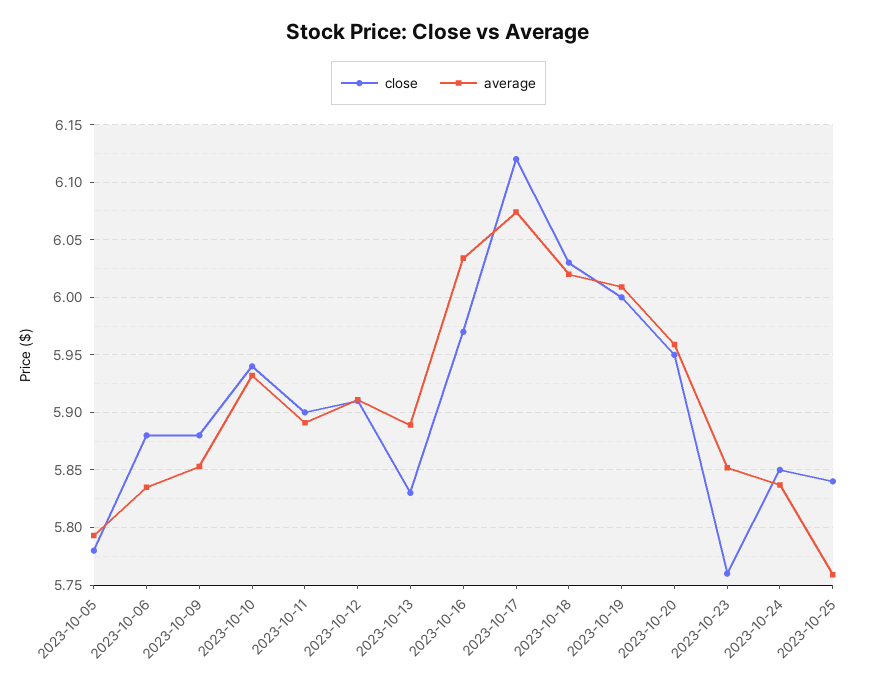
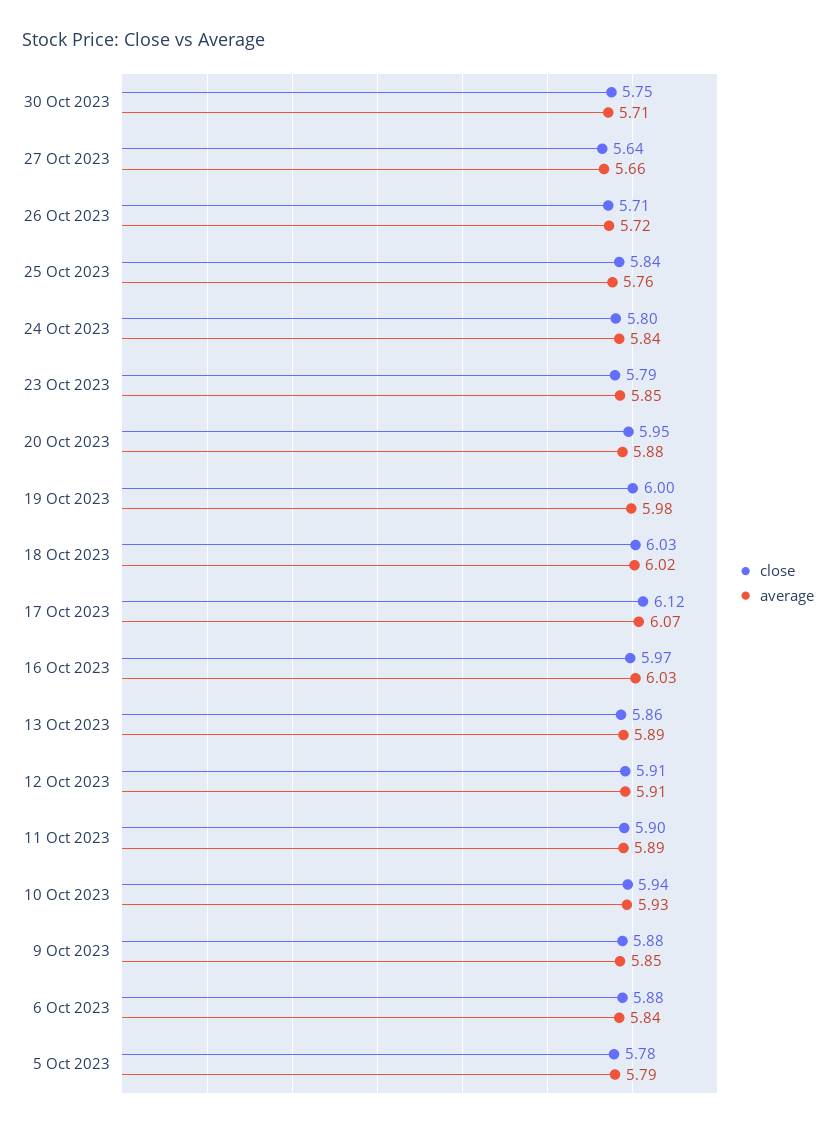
close, 2023-10-13: 5.83 -> 5.86
average, 2023-10-19: 6.01 -> 5.98
average, 2023-10-20: 5.96 -> 5.88
close, 2023-10-23: 5.76 -> 5.79
close, 2023-10-24: 5.85 -> 5.8
close, 30 Oct 2023: none -> 5.75
average, 30 Oct 2023: none -> 5.71
close, 27 Oct 2023: none -> 5.64
average, 27 Oct 2023: none -> 5.66
close, 26 Oct 2023: none -> 5.71
average, 26 Oct 2023: none -> 5.72

